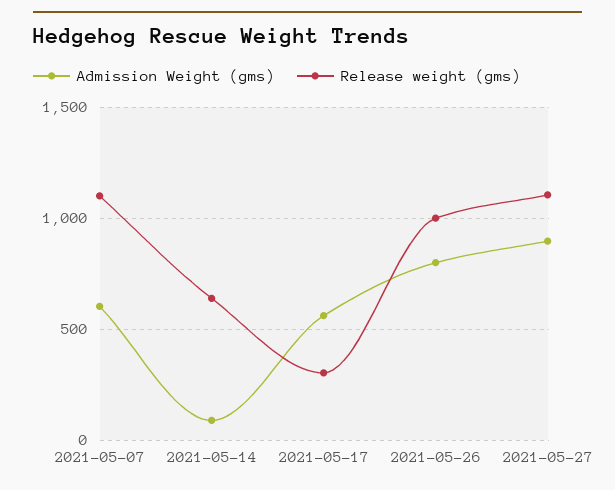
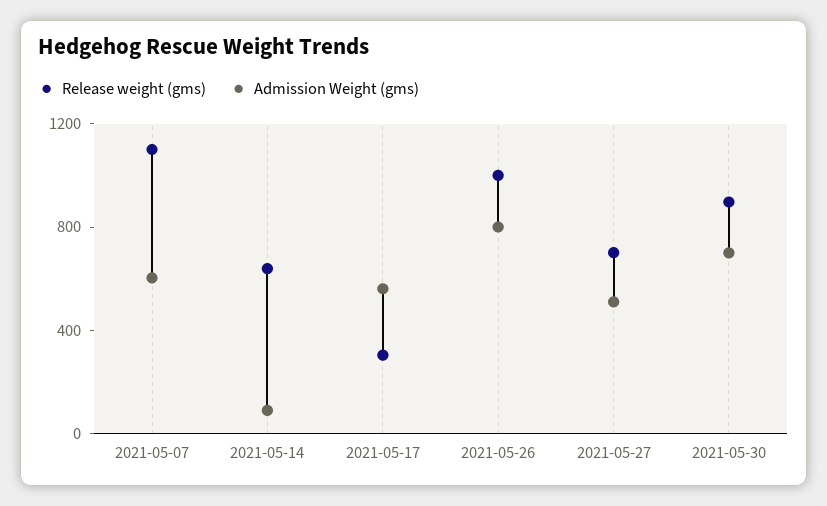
Admission Weight (gms), 2021-05-27: 900 -> 500
Release weight (gms), 2021-05-27: 1100 -> 700
Release weight (gms), 2021-05-30: none -> 900
Admission Weight (gms), 2021-05-30: none -> 700

